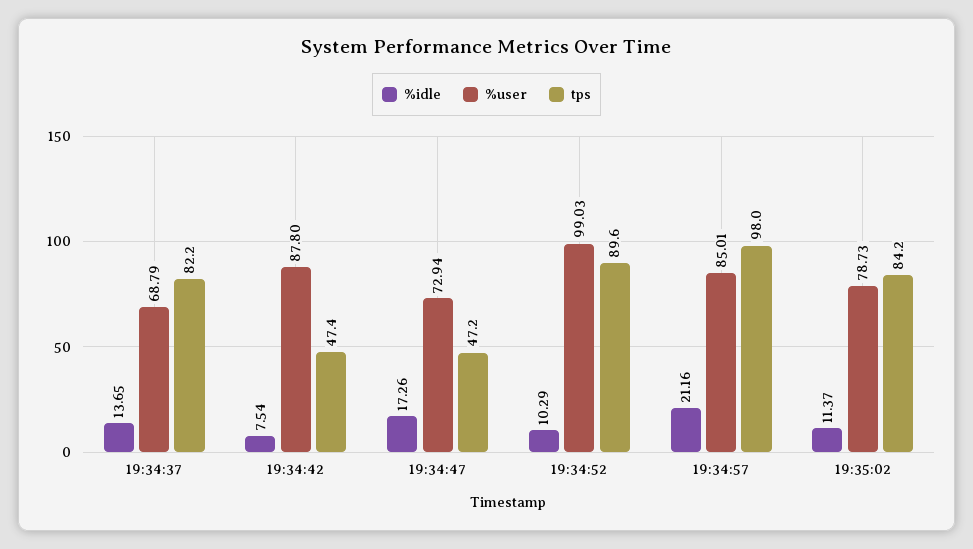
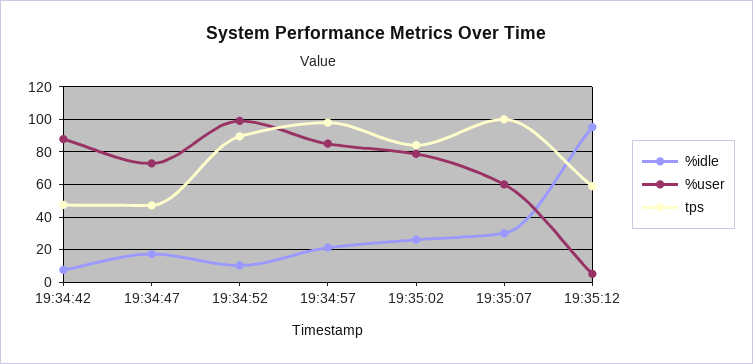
%idle, 19:34:37: 13.65 -> none
%user, 19:34:37: 68.79 -> none
tps, 19:34:37: 82.2 -> none
%idle, 19:35:02: 11.37 -> 25
%idle, 19:35:07: none -> 30
%user, 19:35:07: none -> 60
tps, 19:35:07: none -> 100
%idle, 19:35:12: none -> 95
%user, 19:35:12: none -> 5
tps, 19:35:12: none -> 60

